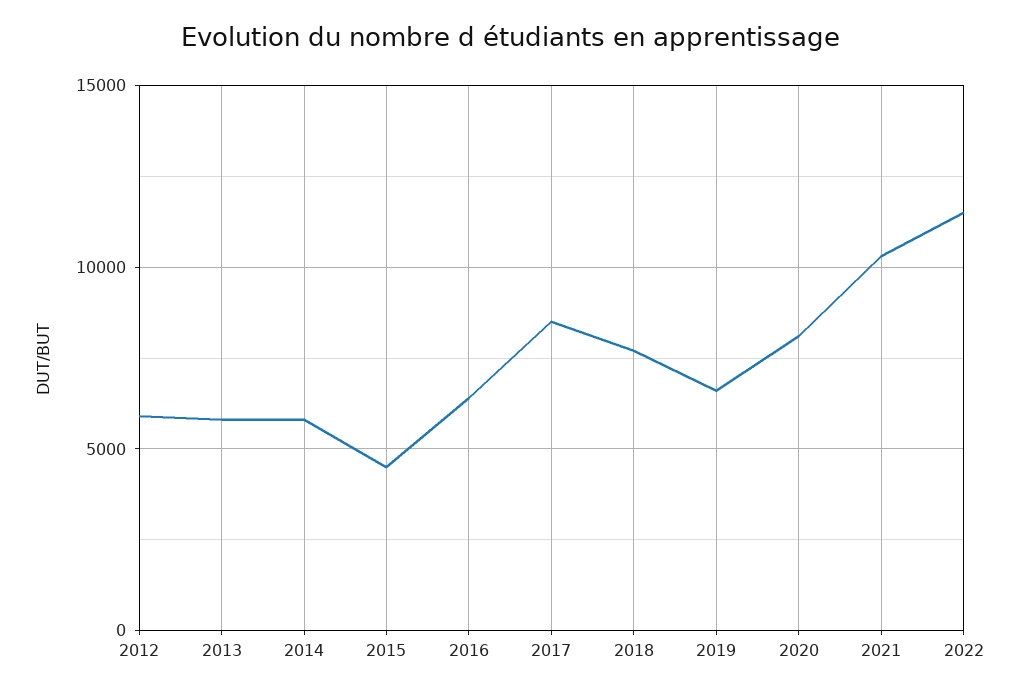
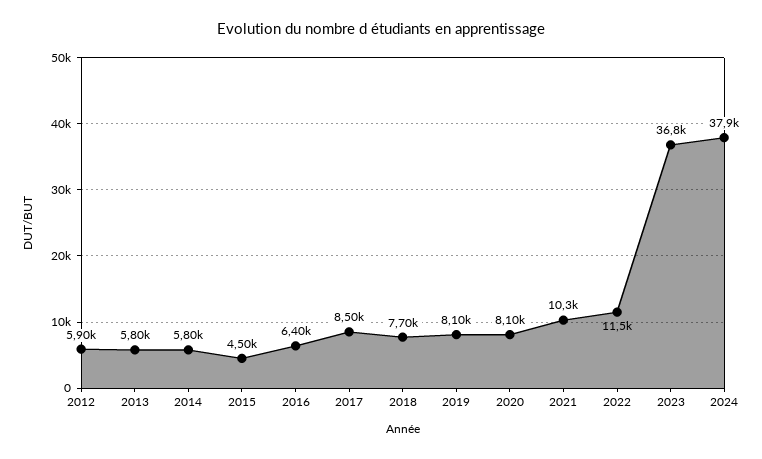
2019: 6500 -> 8100
2023: none -> 36800
2024: none -> 37900

